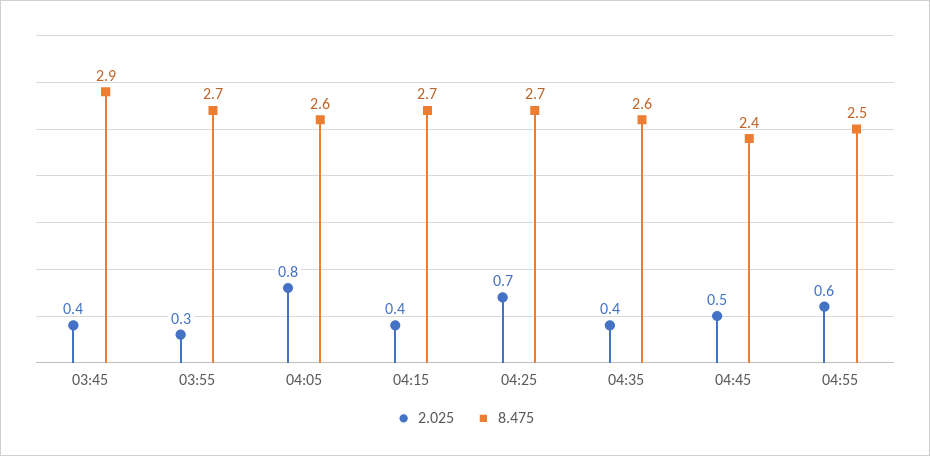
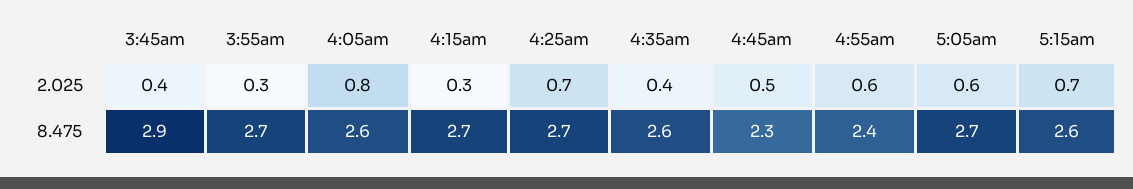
2.025, 04:15: 0.4 -> 0.3
8.475, 04:45: 2.4 -> 2.3
8.475, 04:55: 2.5 -> 2.4
2.025, 5:05am: none -> 0.6
2.025, 5:15am: none -> 0.7
8.475, 5:05am: none -> 2.7
8.475, 5:15am: none -> 2.6

